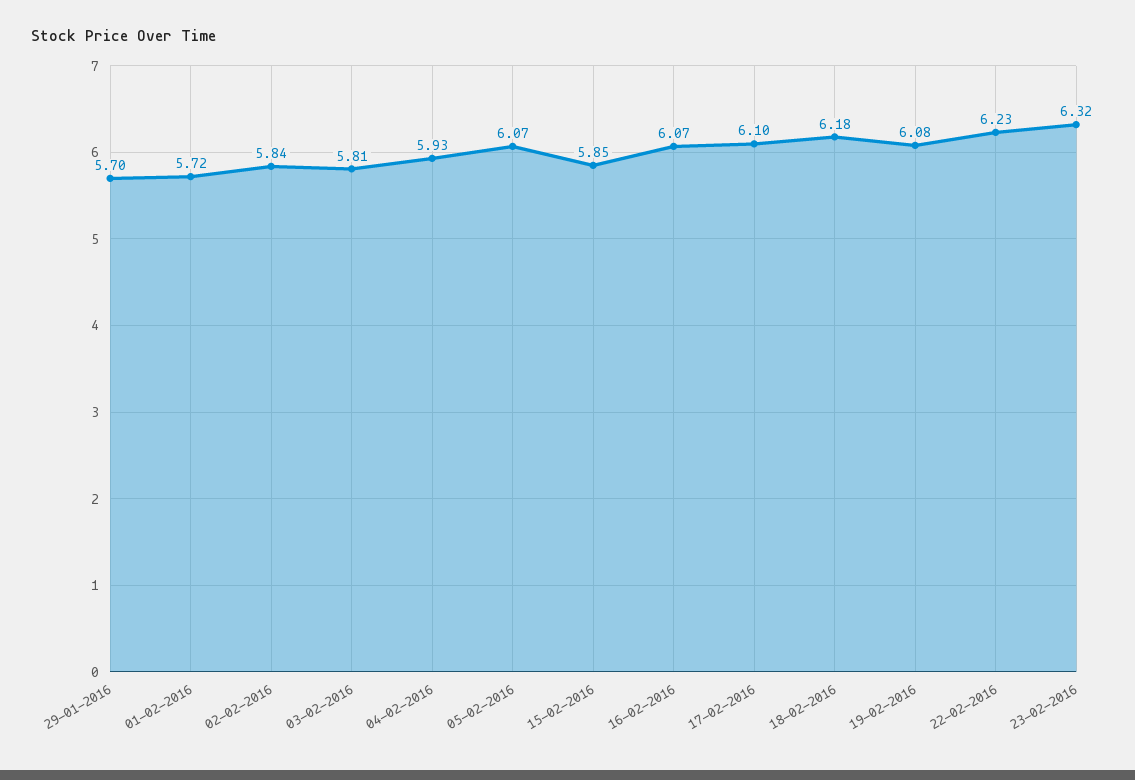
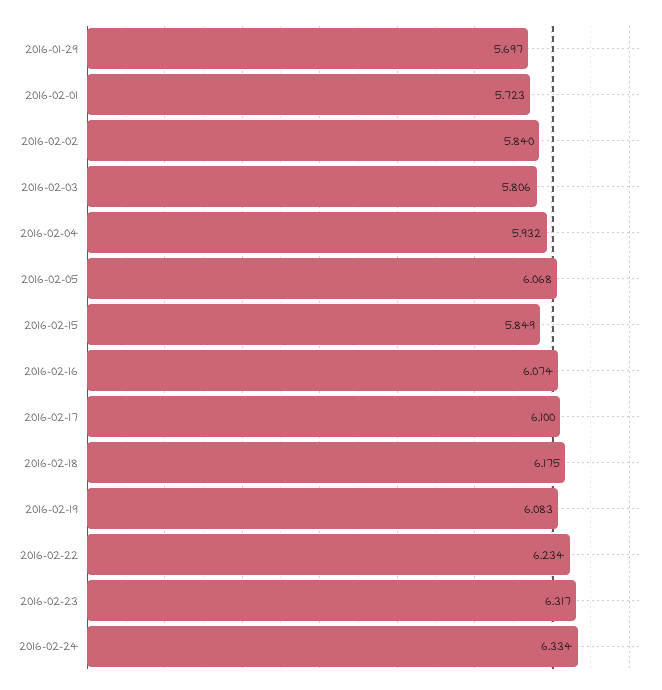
2016-02-24: none -> 6.334

